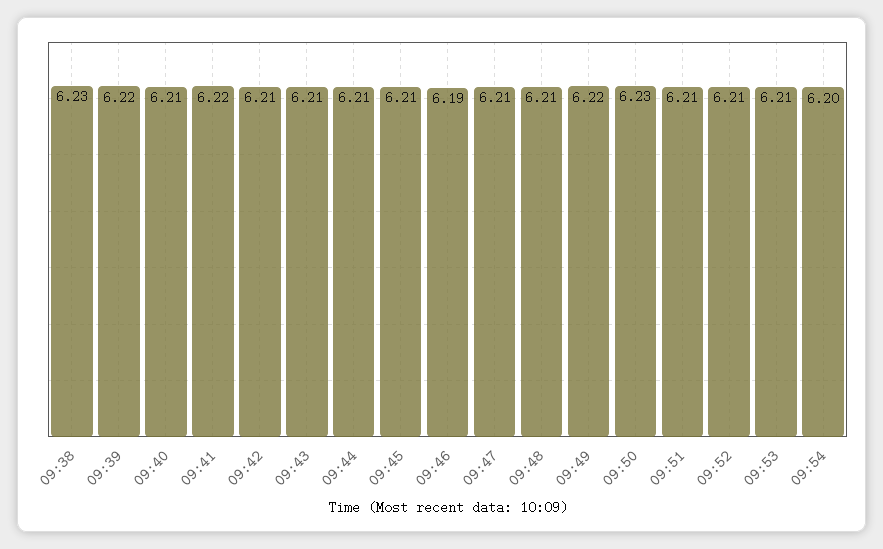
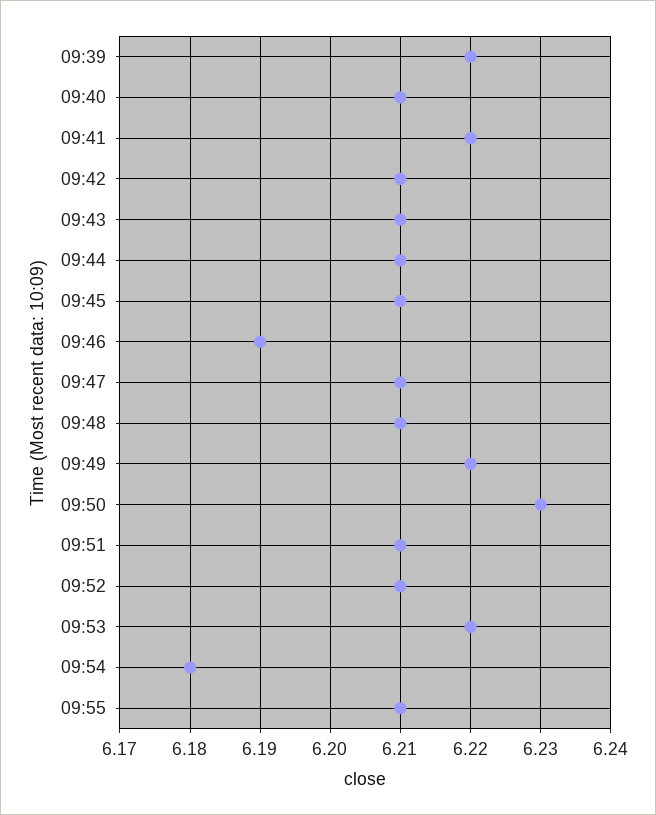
09:38: 6.23 -> none
09:53: 6.21 -> 6.22
09:54: 6.2 -> 6.18
09:55: none -> 6.21

